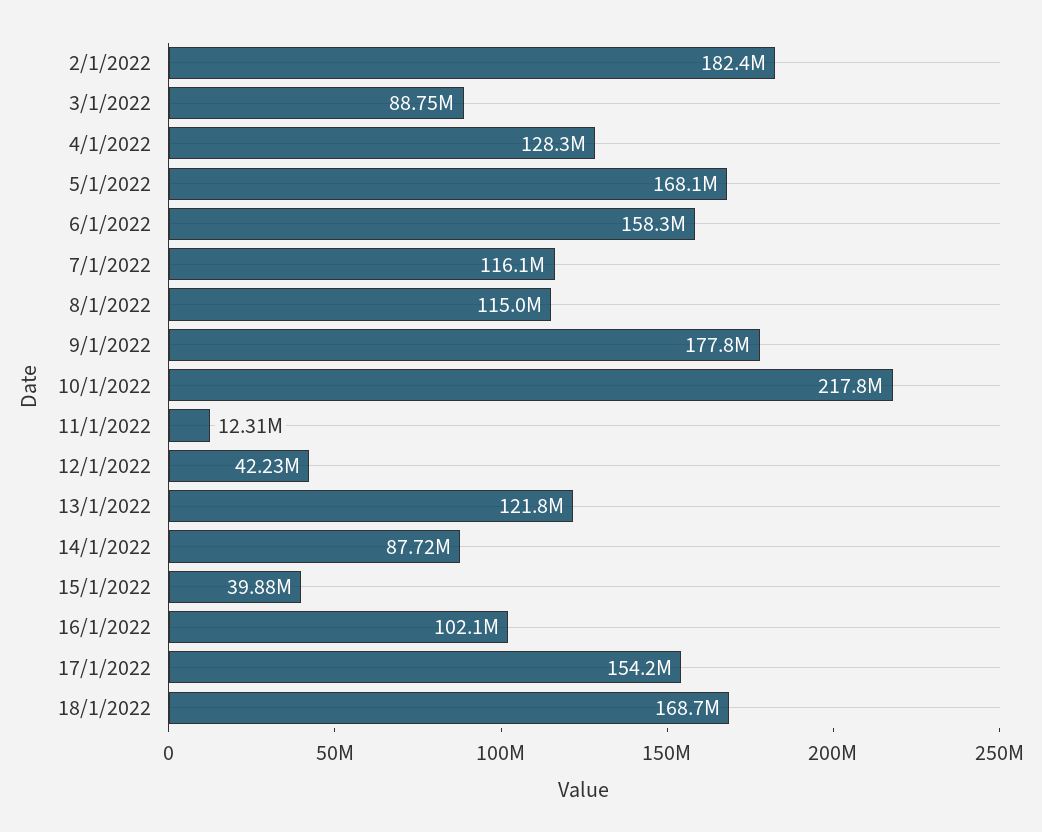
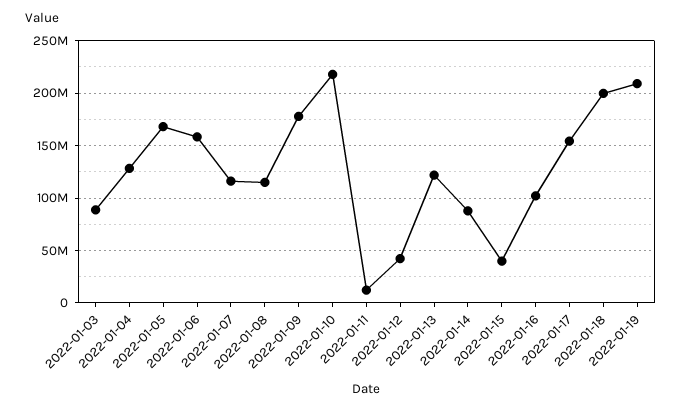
2/1/2022: 182400000 -> none
18/1/2022: 168700000 -> 200000000
2022-01-19: none -> 210000000

